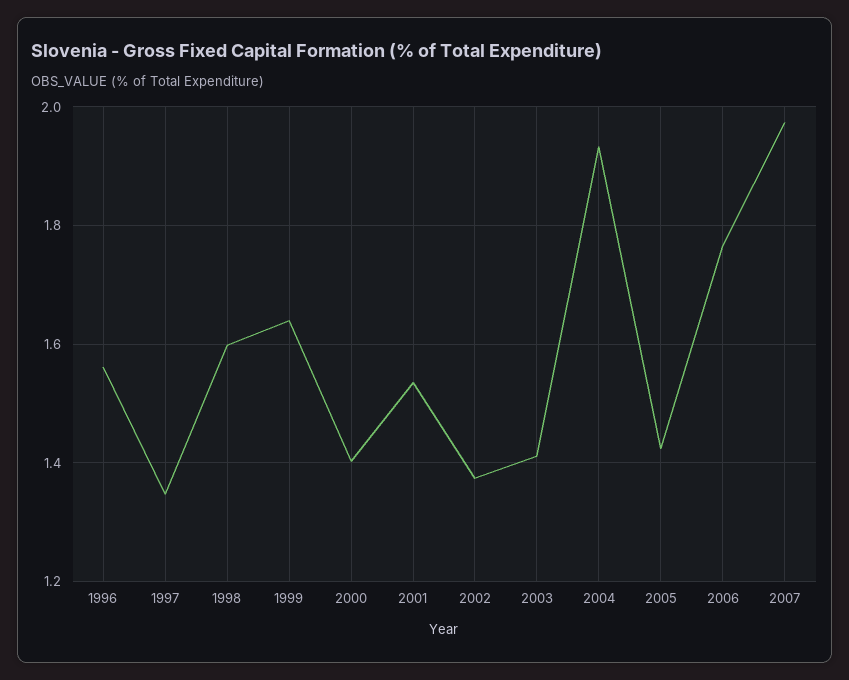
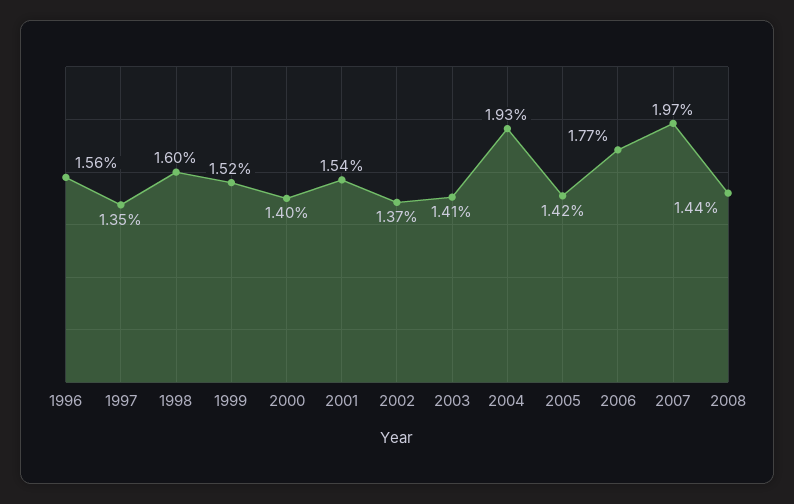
1999: 1.64 -> 1.52
2008: none -> 1.44

